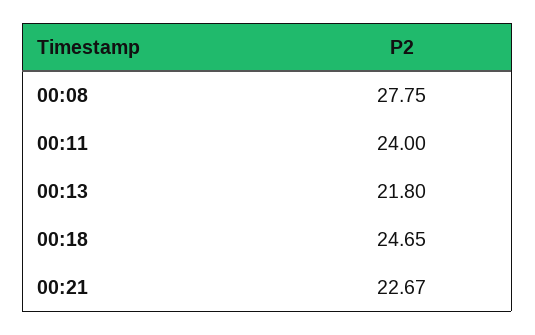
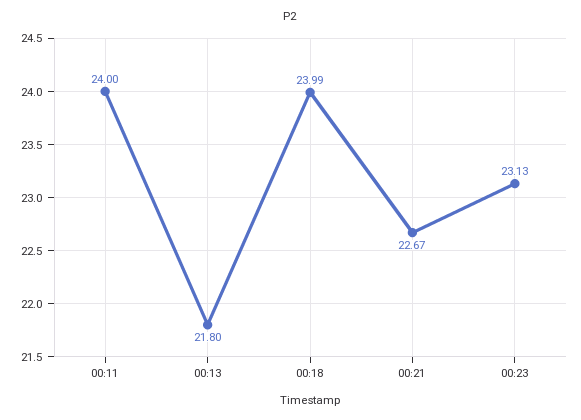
00:08: 27.75 -> none
00:18: 24.65 -> 23.99
00:23: none -> 23.13

